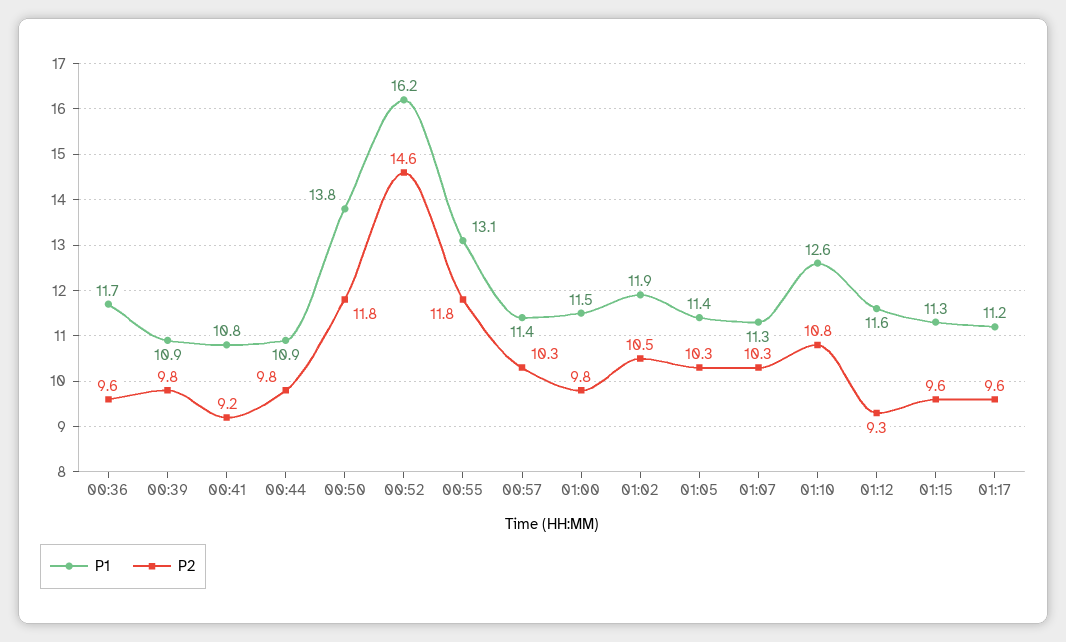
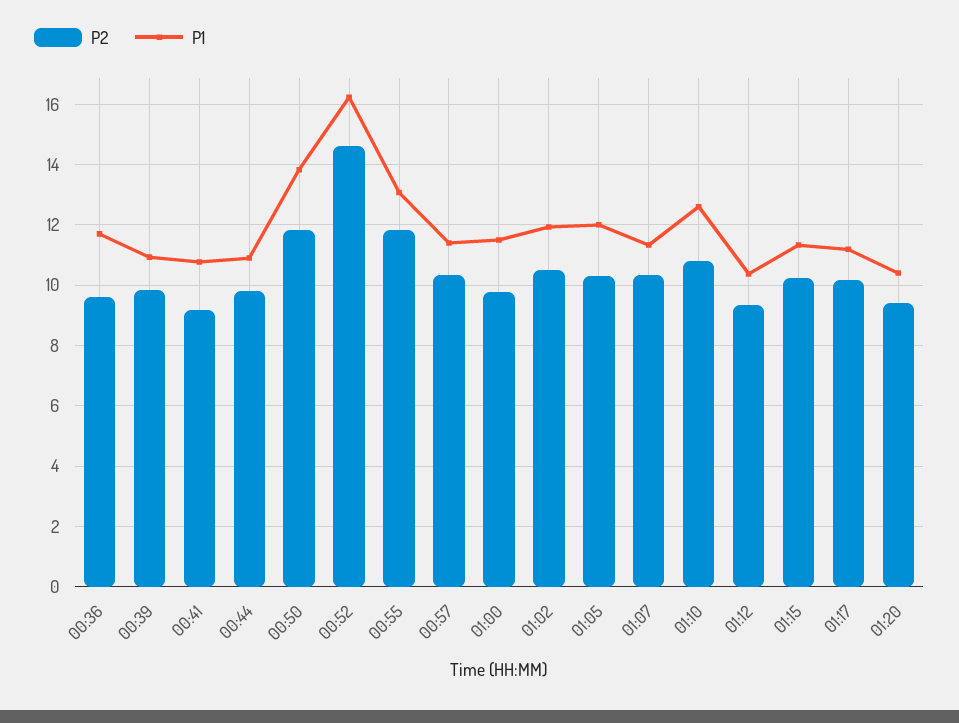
P1, 01:05: 11.4 -> 12
P1, 01:12: 11.6 -> 10.4
P2, 01:15: 9.6 -> 10.2
P2, 01:17: 9.6 -> 10.2
P2, 01:20: none -> 9.4
P1, 01:20: none -> 10.4

